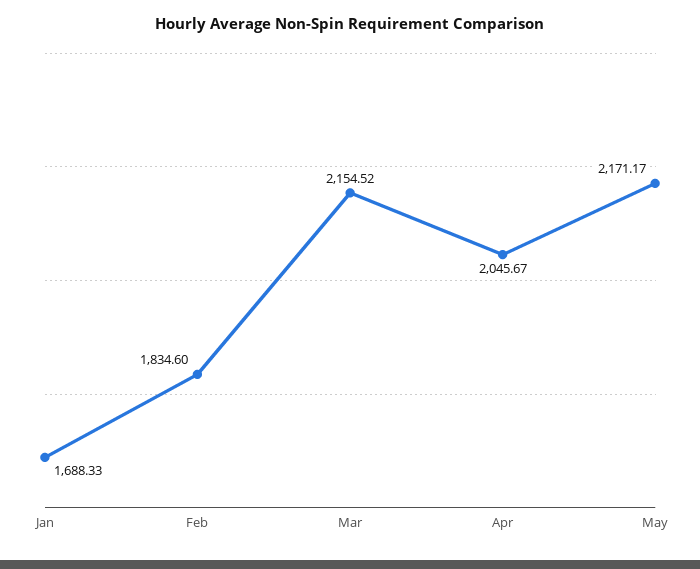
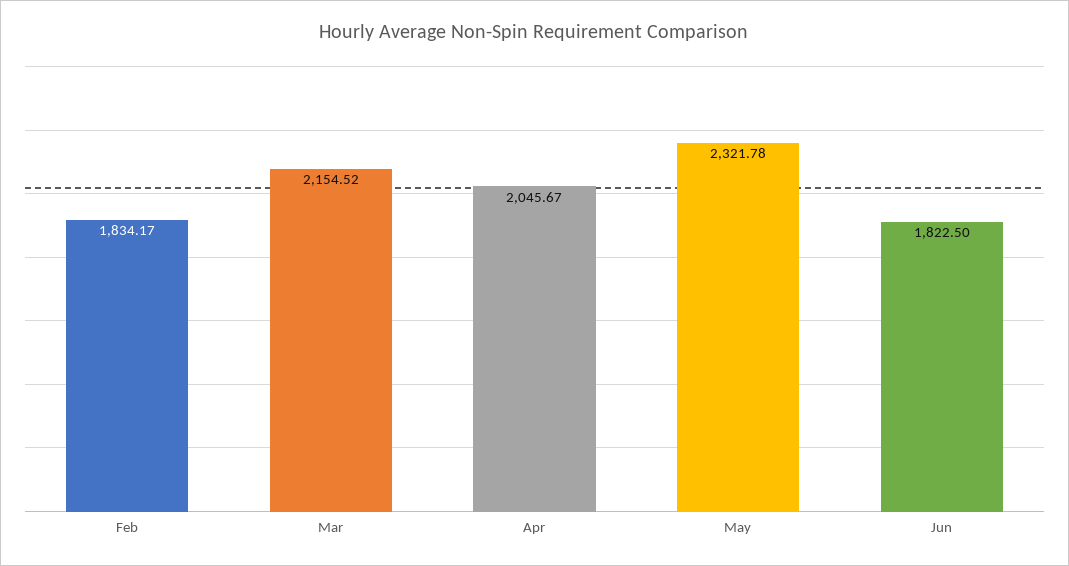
Jan: 1688.33 -> none
Feb: 1834.6 -> 1834.17
May: 2171.17 -> 2321.78
Jun: none -> 1822.5

